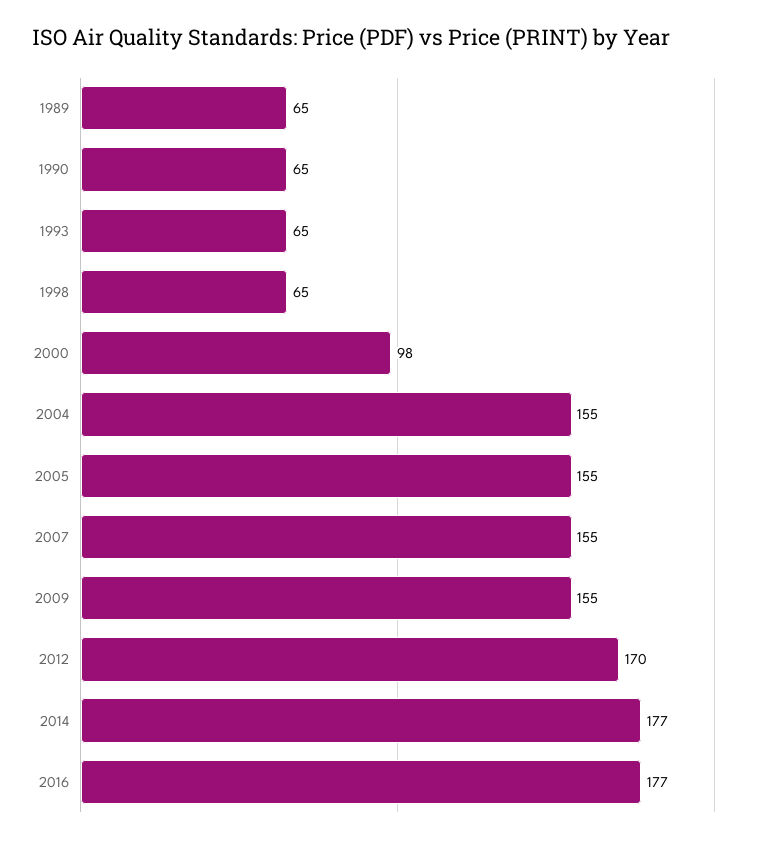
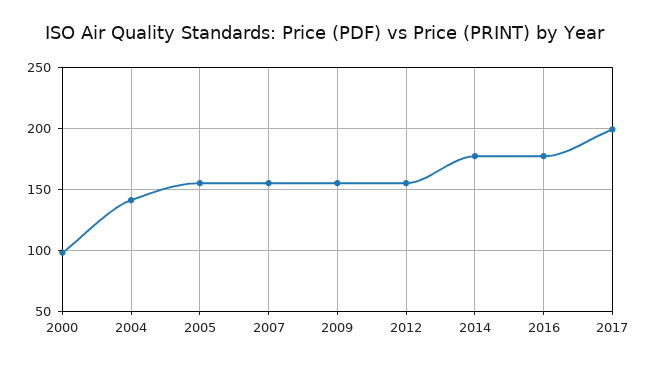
1989: 65 -> none
1990: 65 -> none
1993: 65 -> none
1998: 65 -> none
2004: 155 -> 140
2012: 170 -> 155
2017: none -> 200

